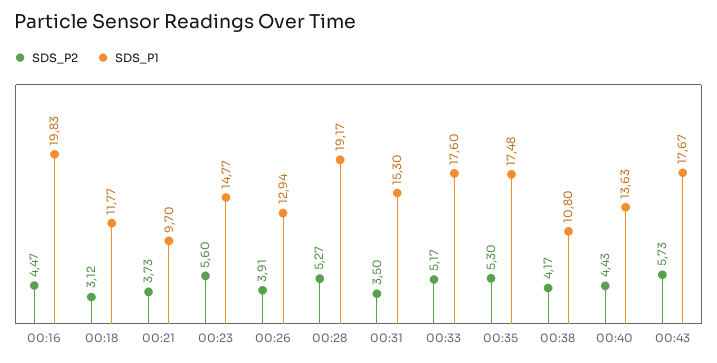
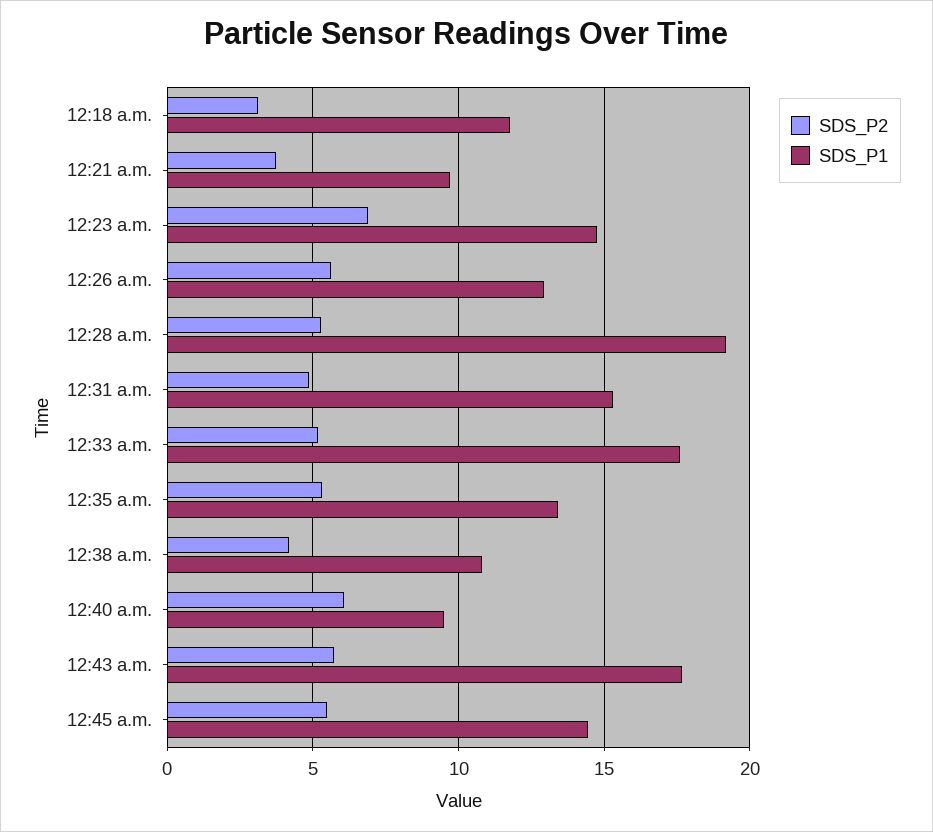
SDS_P2, 00:16: 4.47 -> none
SDS_P1, 00:16: 19.83 -> none
SDS_P2, 00:23: 5.6 -> 7
SDS_P2, 00:26: 3.91 -> 5.5
SDS_P2, 00:31: 3.5 -> 5
SDS_P1, 00:35: 17.48 -> 13.5
SDS_P2, 00:40: 4.43 -> 6
SDS_P1, 00:40: 13.63 -> 9.5
SDS_P2, 12:45 a.m.: none -> 5.5
SDS_P1, 12:45 a.m.: none -> 14.5

